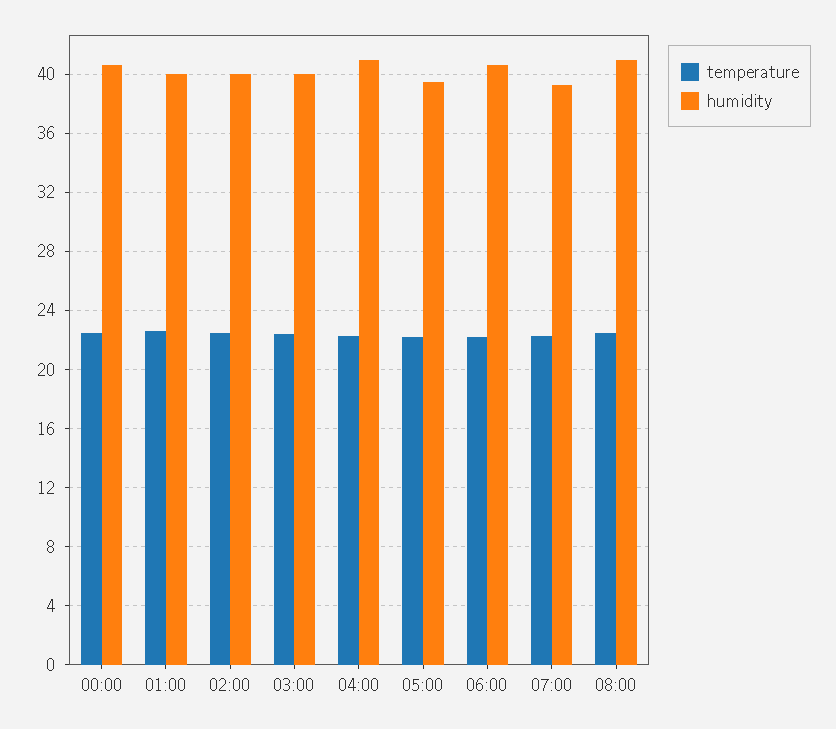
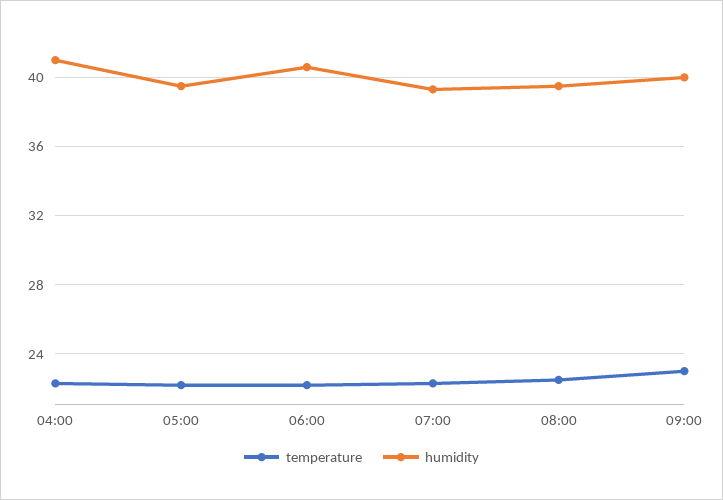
temperature, 00:00: 22.5 -> none
humidity, 00:00: 40.5 -> none
temperature, 01:00: 22.5 -> none
humidity, 01:00: 40 -> none
temperature, 02:00: 22.5 -> none
humidity, 02:00: 40 -> none
temperature, 03:00: 22.5 -> none
humidity, 03:00: 40 -> none
humidity, 08:00: 41 -> 39.5
temperature, 09:00: none -> 23
humidity, 09:00: none -> 40

